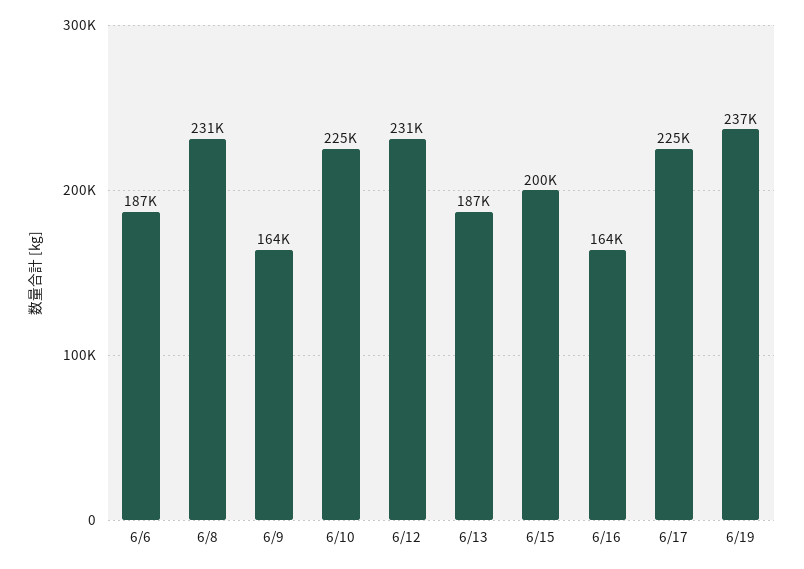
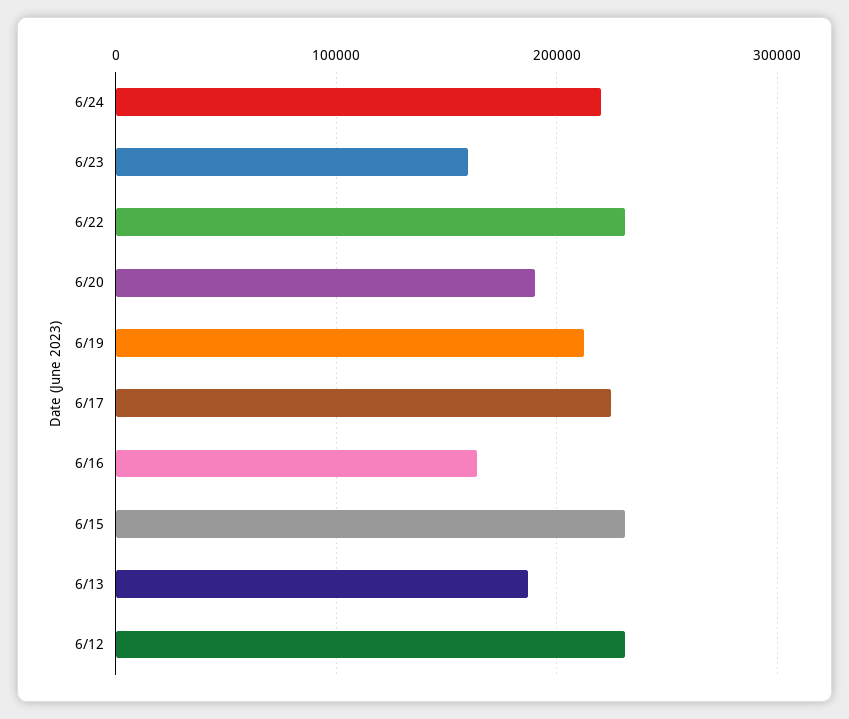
6/6: 187000 -> none
6/8: 231000 -> none
6/9: 164000 -> none
6/10: 225000 -> none
6/15: 200000 -> 230000
6/19: 237000 -> 210000
6/24: none -> 220000
6/23: none -> 160000
6/22: none -> 230000
6/20: none -> 190000

